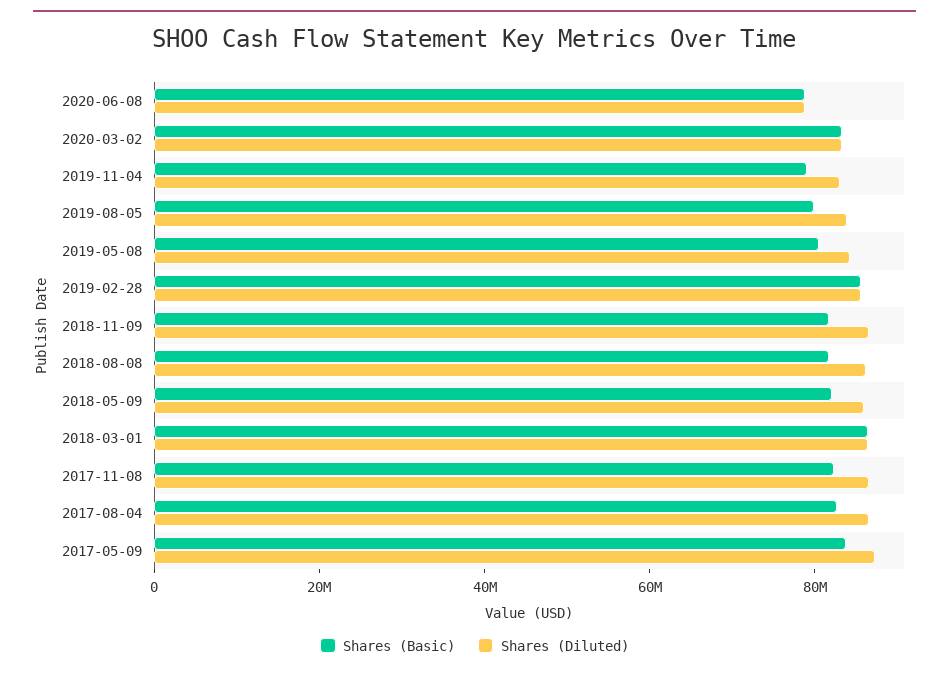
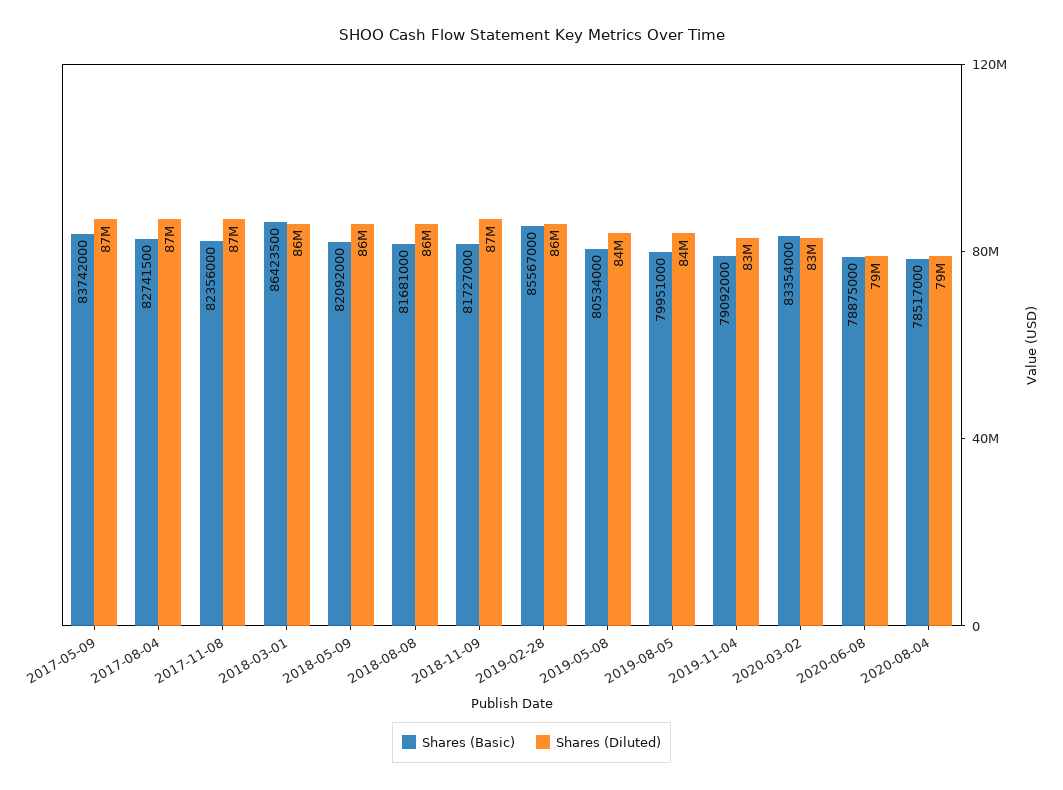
Shares (Basic), 2020-08-04: none -> 78517000
Shares (Diluted), 2020-08-04: none -> 79000000

